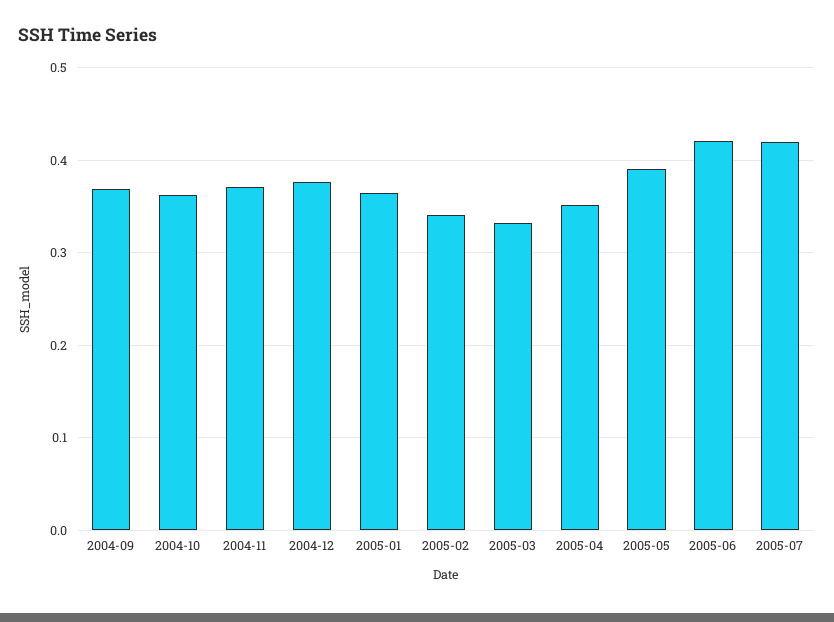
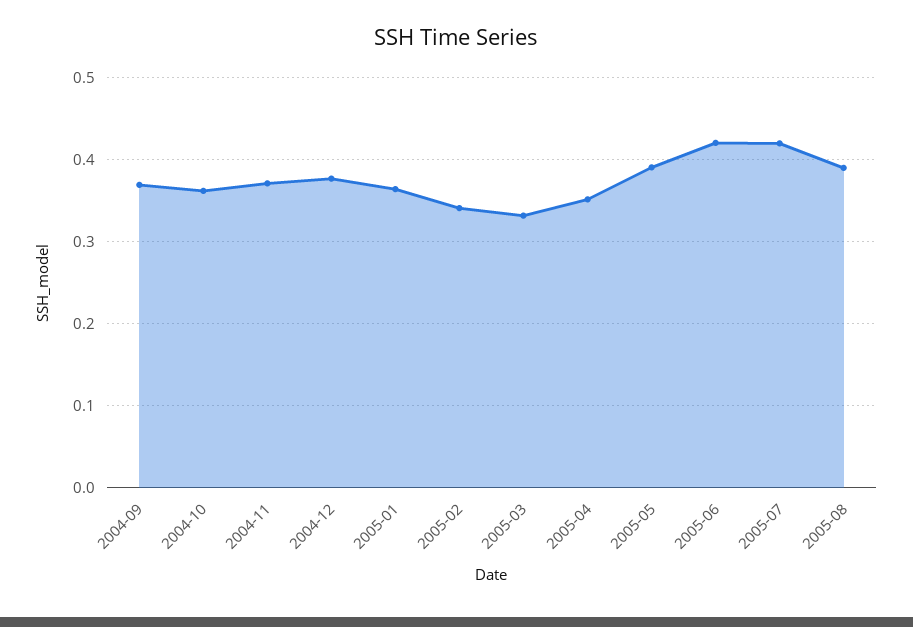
2005-08: none -> 0.39

